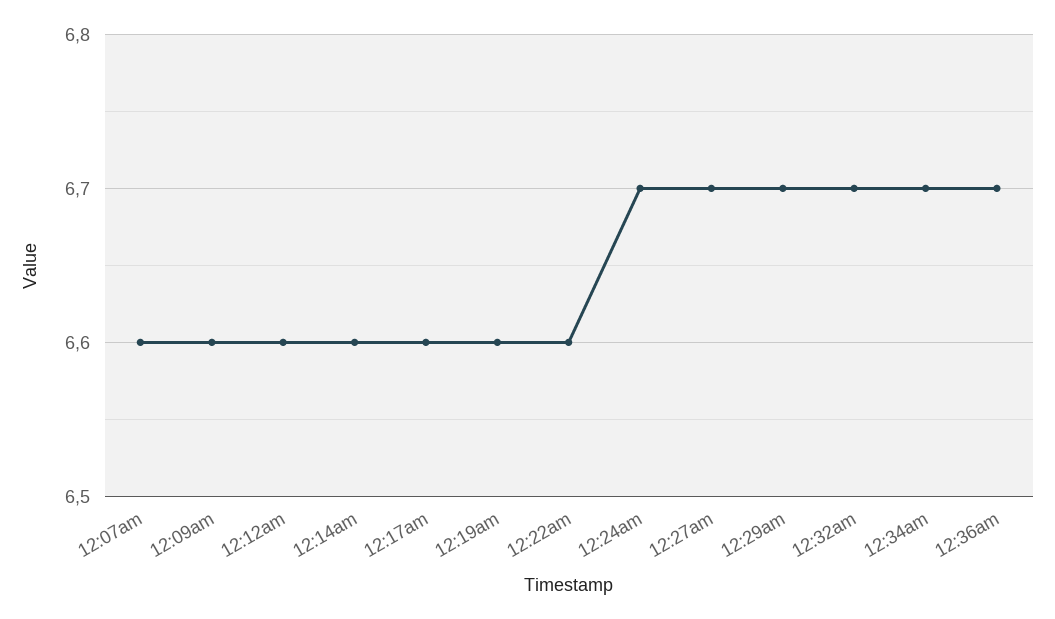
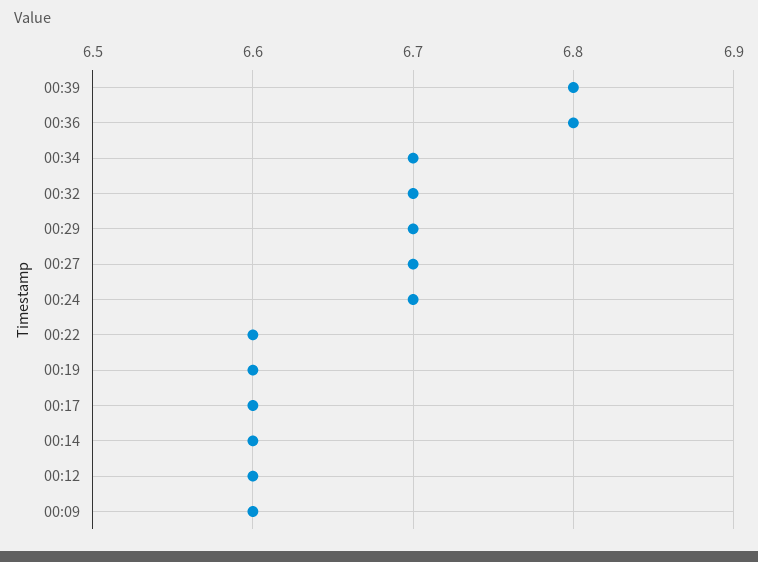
12:07am: 6.6 -> none
12:36am: 6.7 -> 6.8
00:39: none -> 6.8

